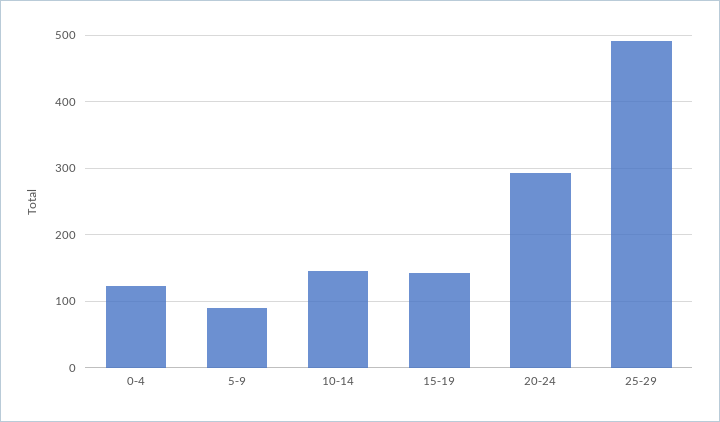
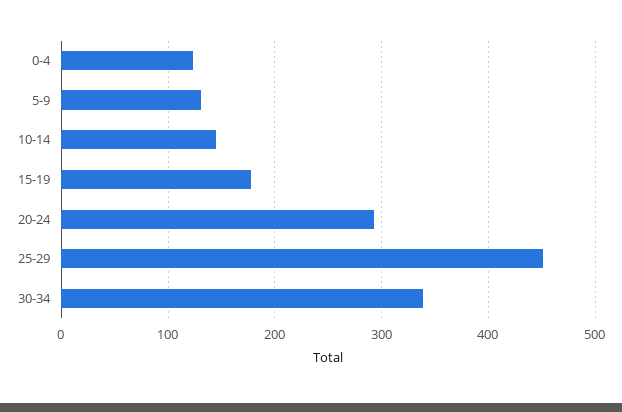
5-9: 90 -> 130
15-19: 140 -> 180
25-29: 490 -> 450
30-34: none -> 340

